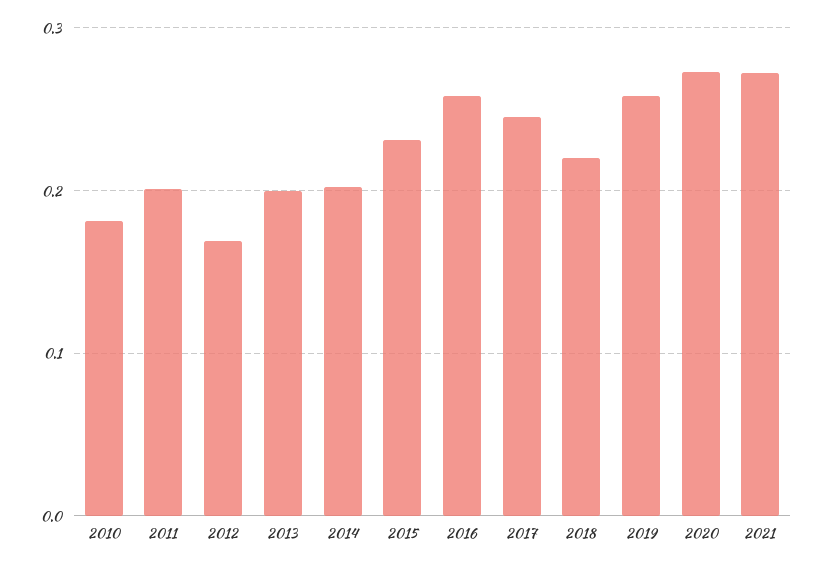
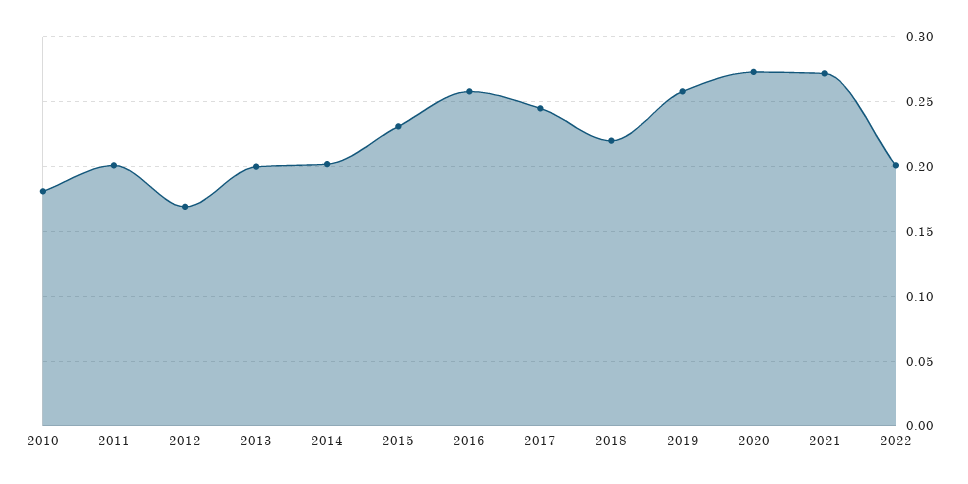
2022: none -> 0.2

